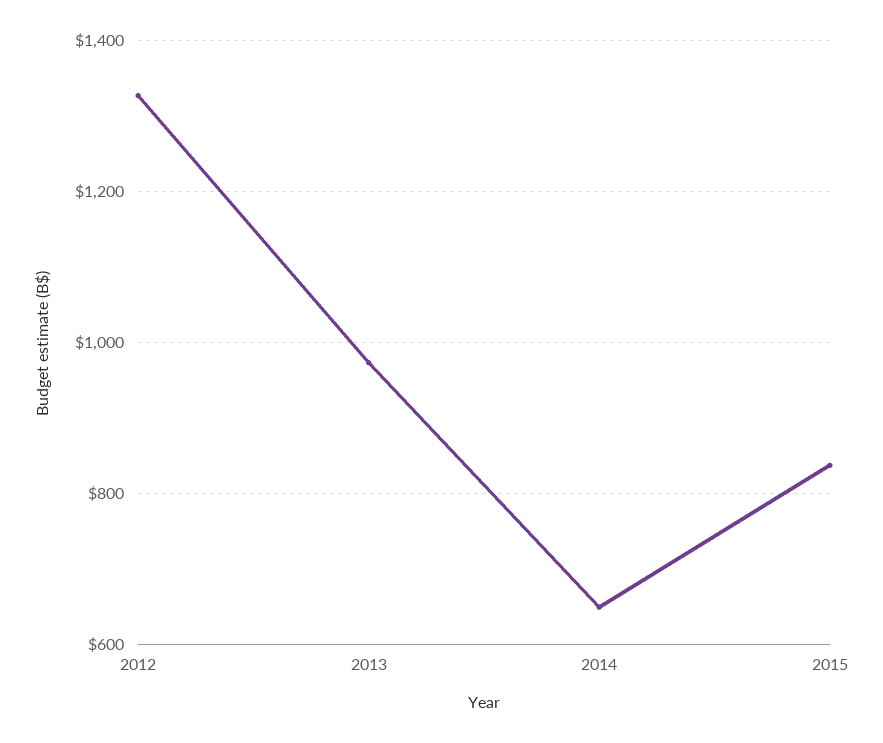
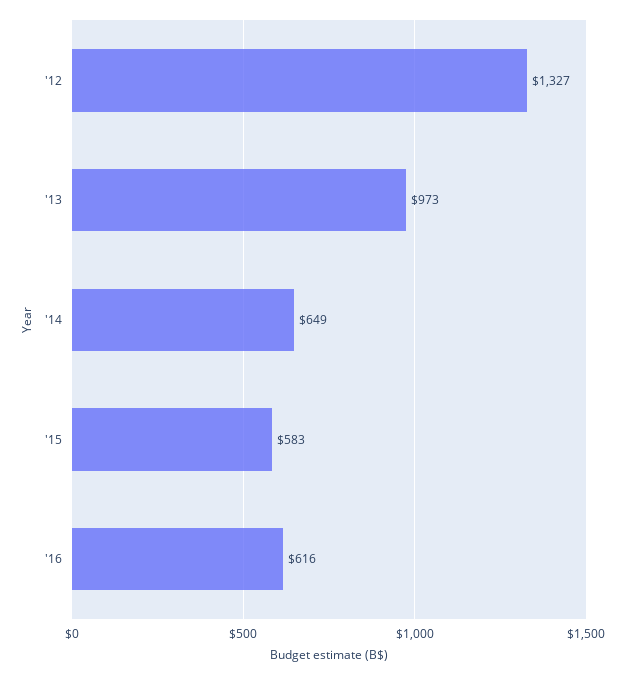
2015: 840 -> 583
'16: none -> 616

